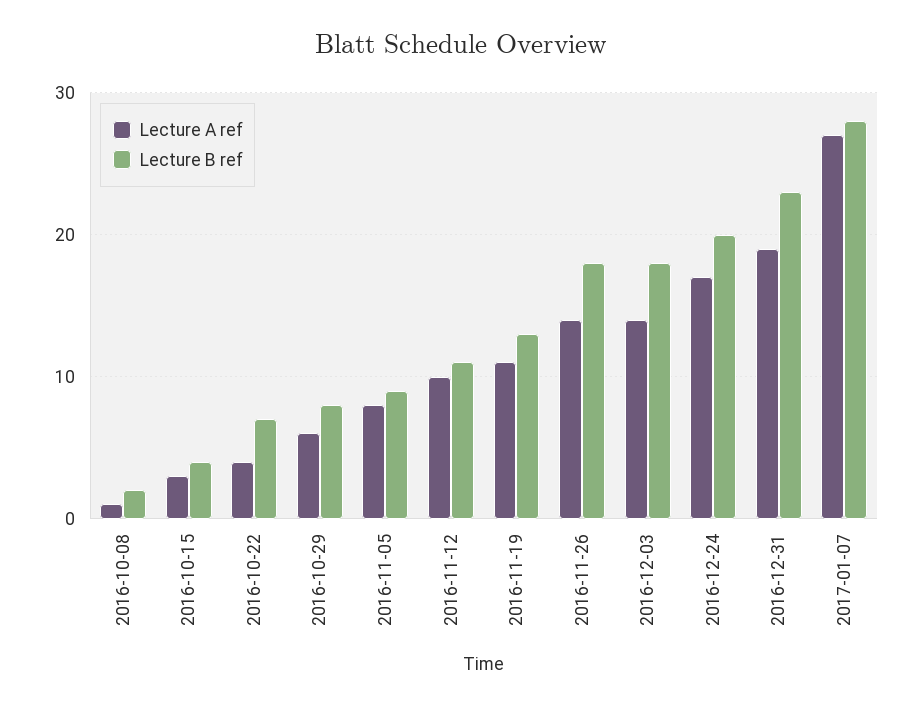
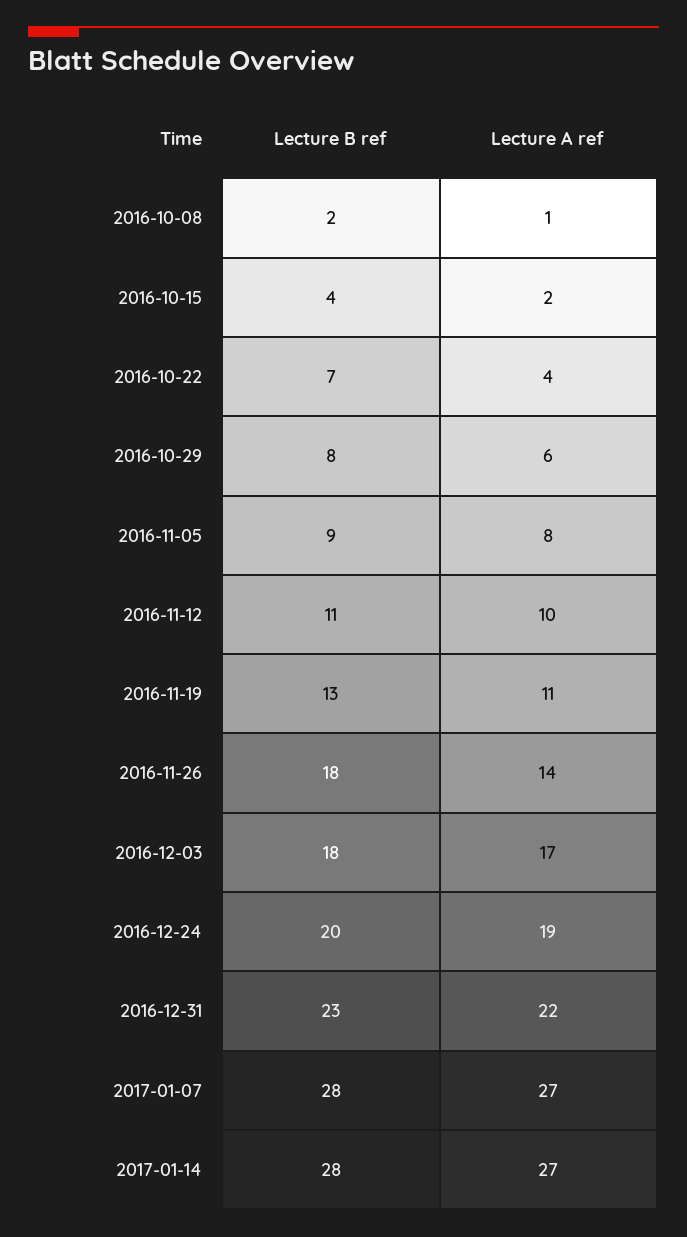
Lecture A ref, 2016-10-15: 3 -> 2
Lecture A ref, 2016-12-03: 14 -> 17
Lecture A ref, 2016-12-24: 17 -> 19
Lecture A ref, 2016-12-31: 19 -> 22
Lecture B ref, 2017-01-14: none -> 28
Lecture A ref, 2017-01-14: none -> 27

